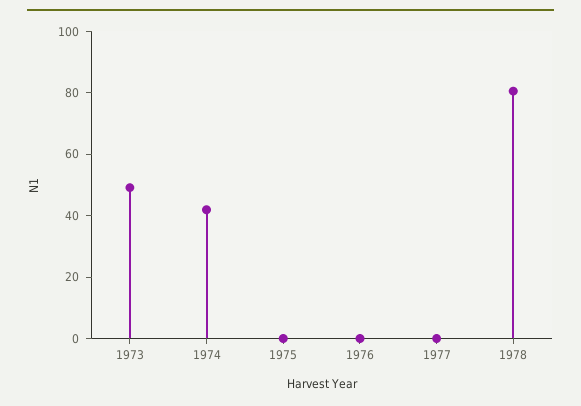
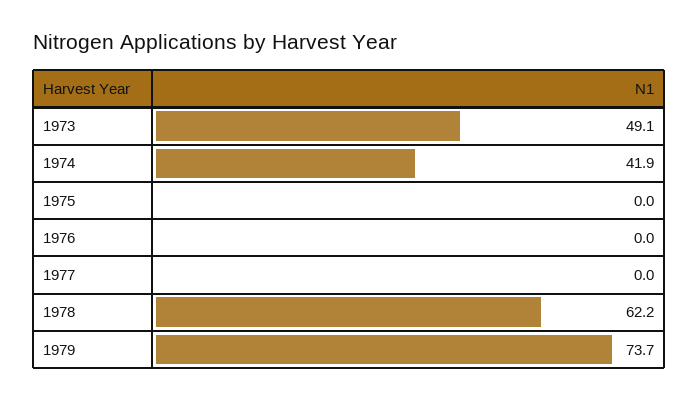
1978: 80 -> 62.2
1979: none -> 73.7

